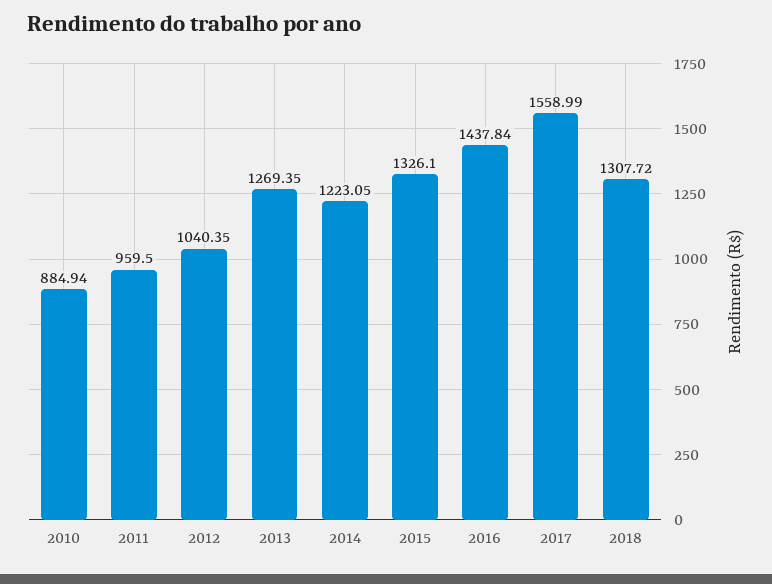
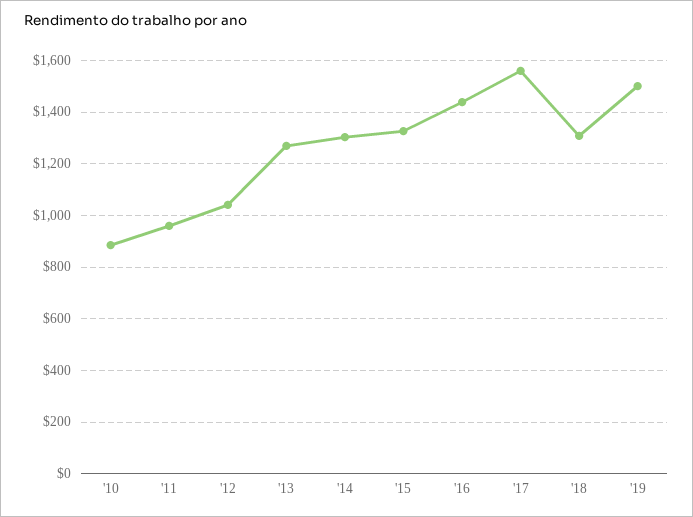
2014: 1223.05 -> 1300
'19: none -> 1500

